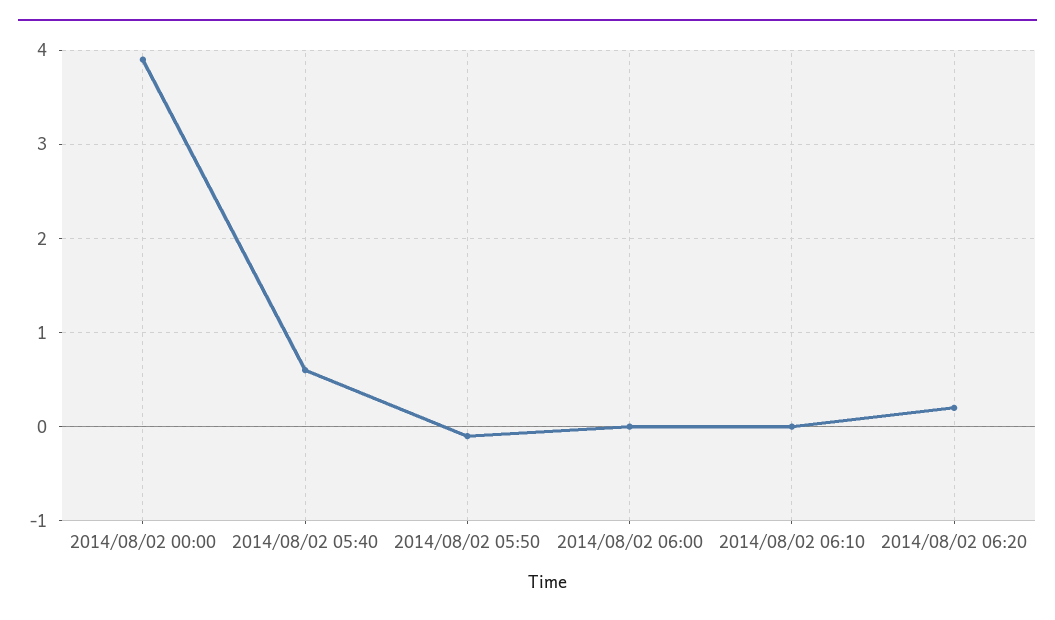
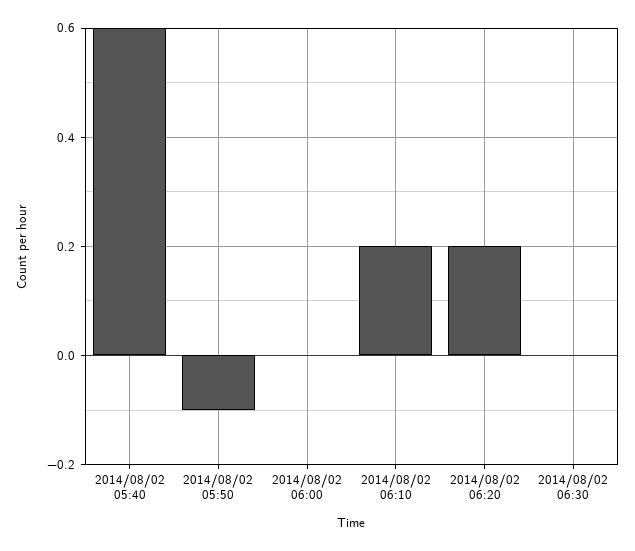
2014/08/02 00:00: 3.9 -> none
2014/08/02 06:10: 0 -> 0.2
2014/08/02 06:30: none -> 0

